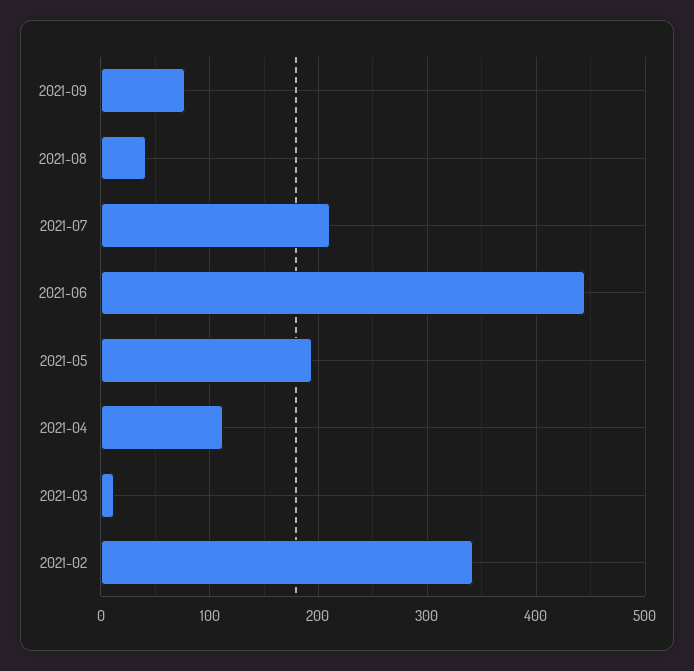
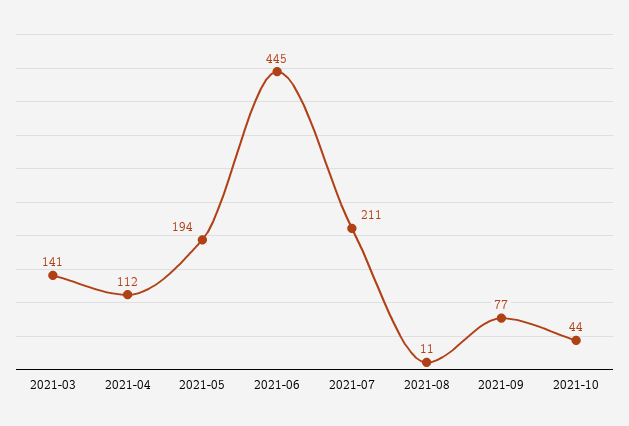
2021-08: 40 -> 11
2021-03: 10 -> 141
2021-02: 340 -> none
2021-10: none -> 44

